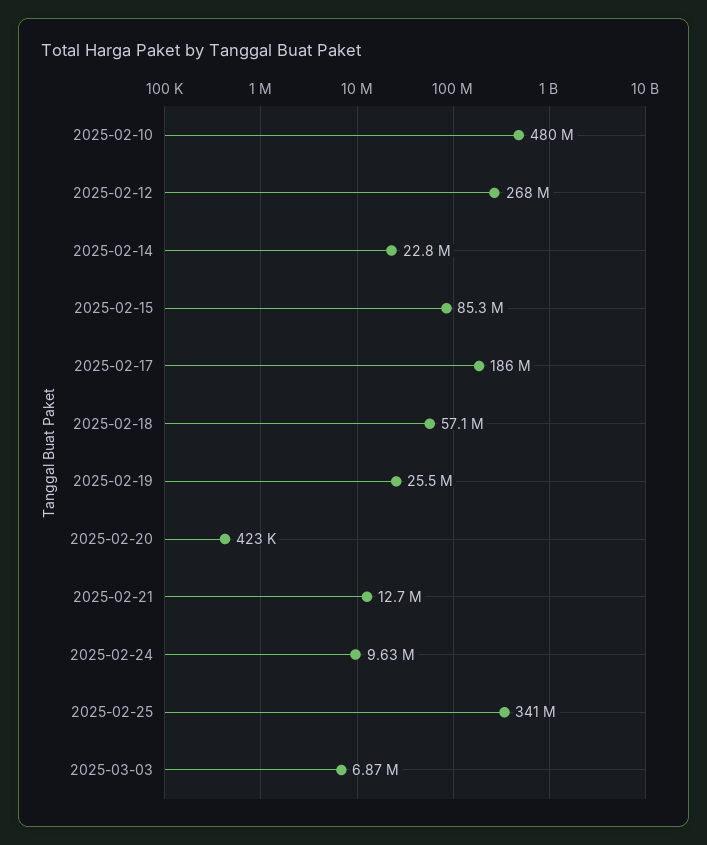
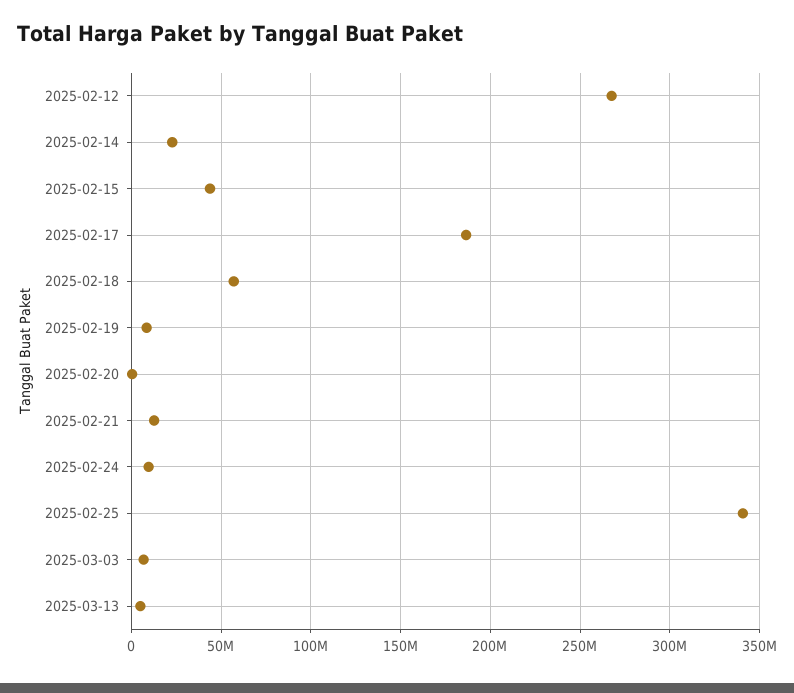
2025-02-10: 480000000 -> none
2025-02-15: 85300000 -> 45000000
2025-02-19: 25500000 -> 10000000
2025-03-13: none -> 5000000

